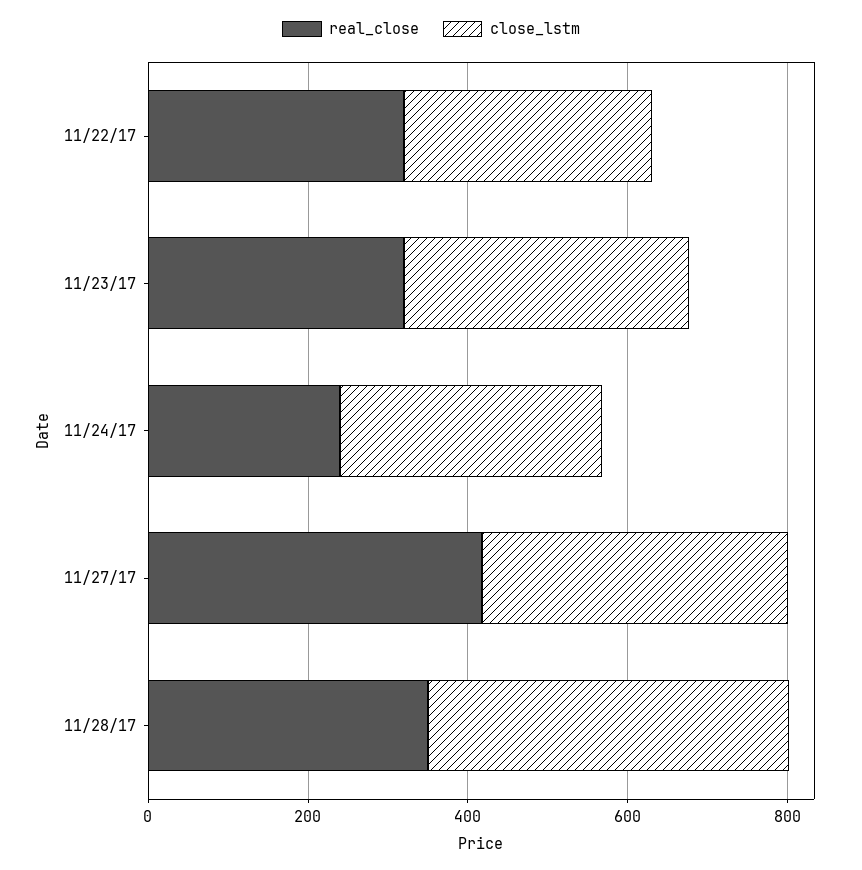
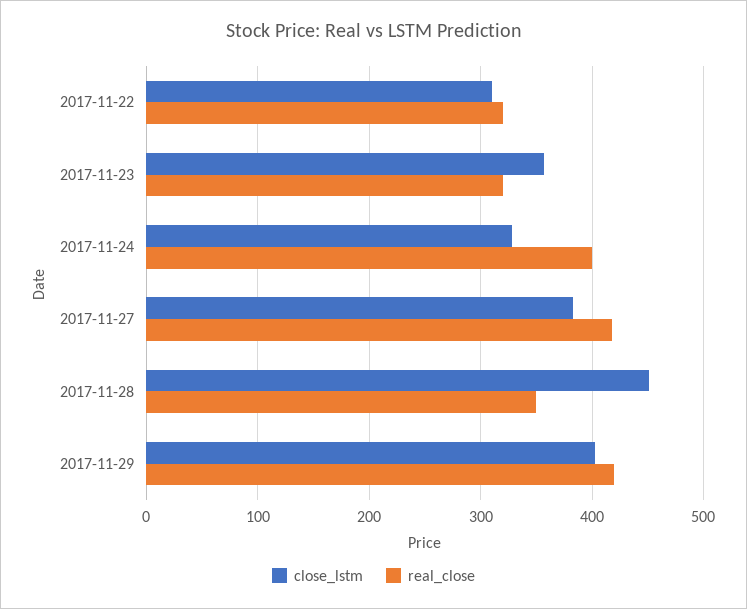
real_close, 11/24/17: 250 -> 400
close_lstm, 2017-11-29: none -> 400
real_close, 2017-11-29: none -> 420

